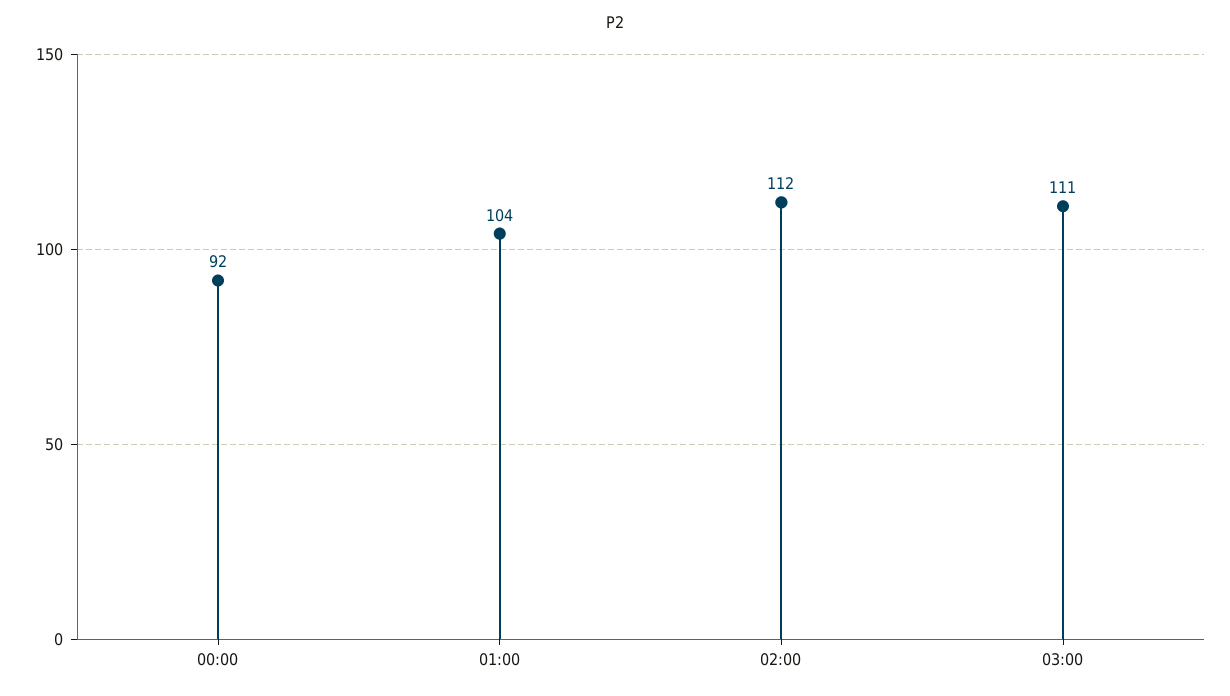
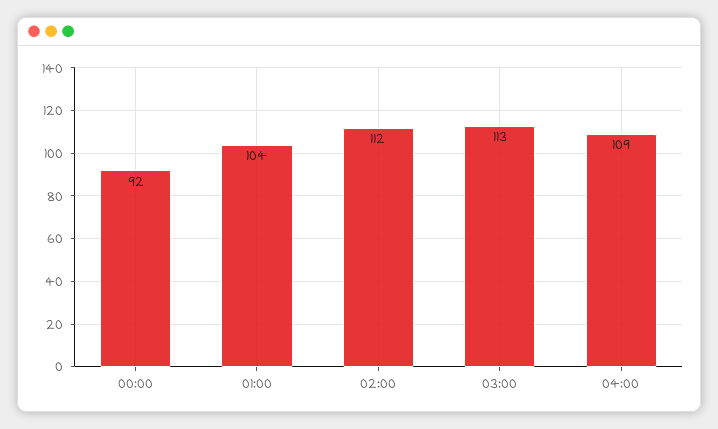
03:00: 111 -> 113
04:00: none -> 109

